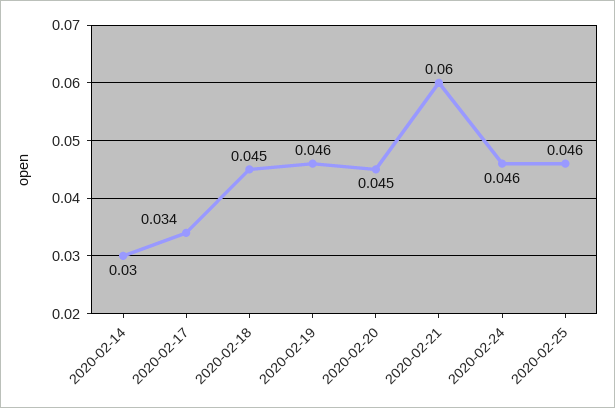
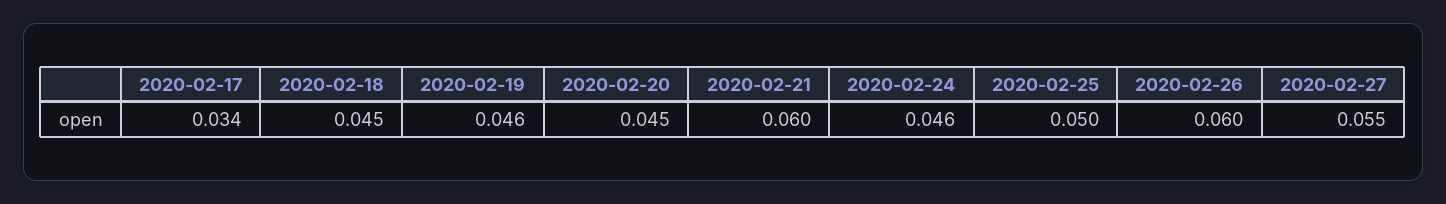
2020-02-14: 0.03 -> none
2020-02-25: 0.046 -> 0.05
2020-02-26: none -> 0.06
2020-02-27: none -> 0.055

